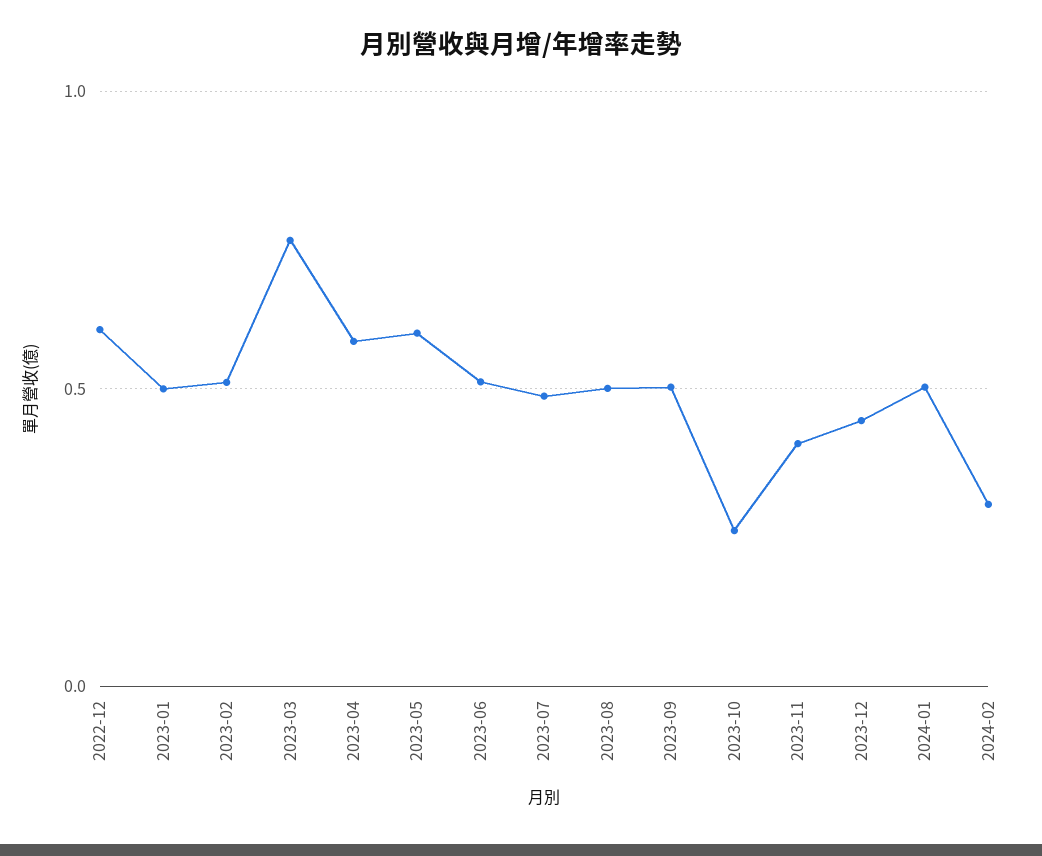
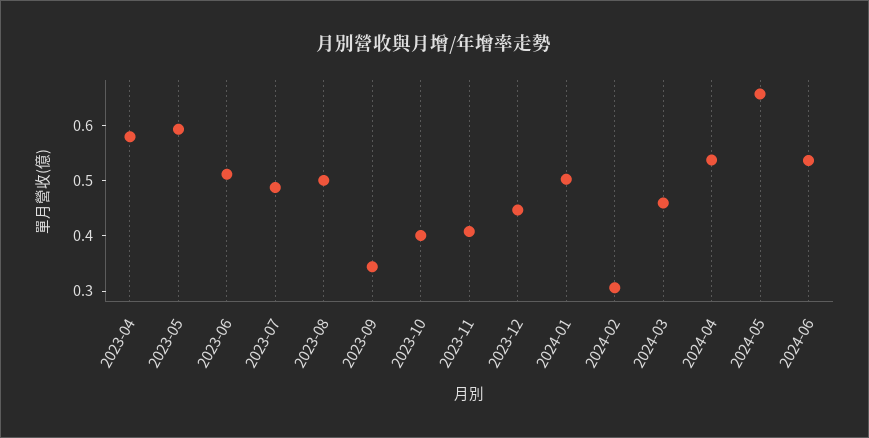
2022-12: 0.6 -> none
2023-01: 0.5 -> none
2023-02: 0.5 -> none
2023-03: 0.75 -> none
2023-09: 0.5 -> 0.34
2023-10: 0.25 -> 0.4
2024-03: none -> 0.46
2024-04: none -> 0.54
2024-05: none -> 0.66
2024-06: none -> 0.54

